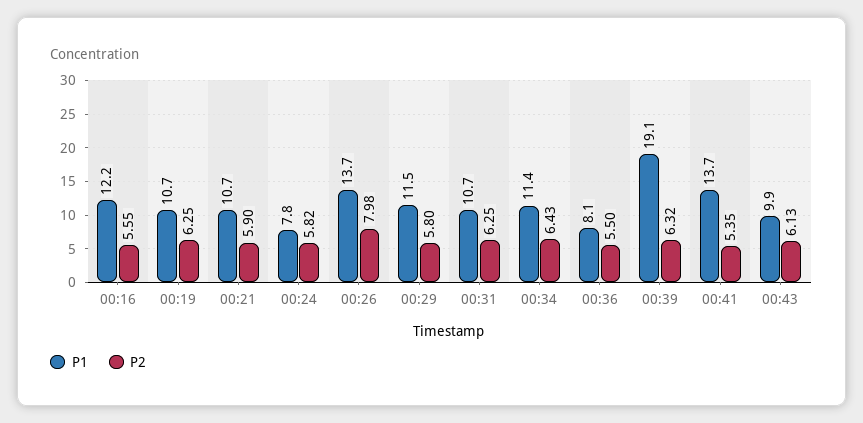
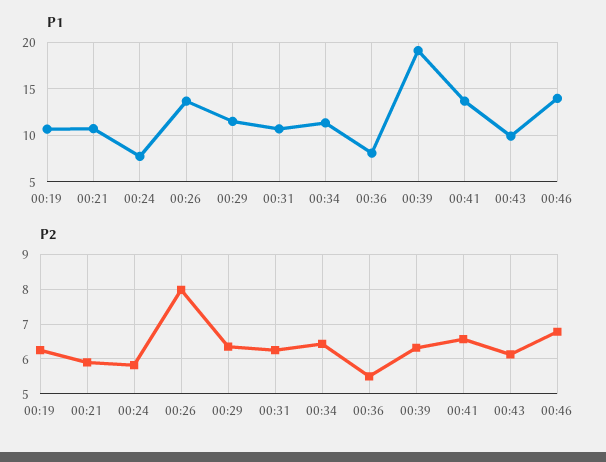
P1, 00:16: 12.2 -> none
P2, 00:16: 5.55 -> none
P2, 00:29: 5.8 -> 6.4
P2, 00:41: 5.35 -> 6.6
P1, 00:46: none -> 14
P2, 00:46: none -> 6.8

